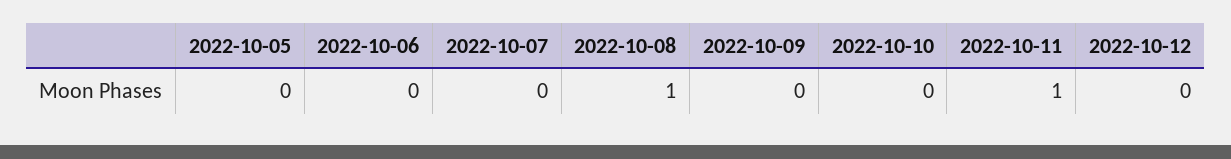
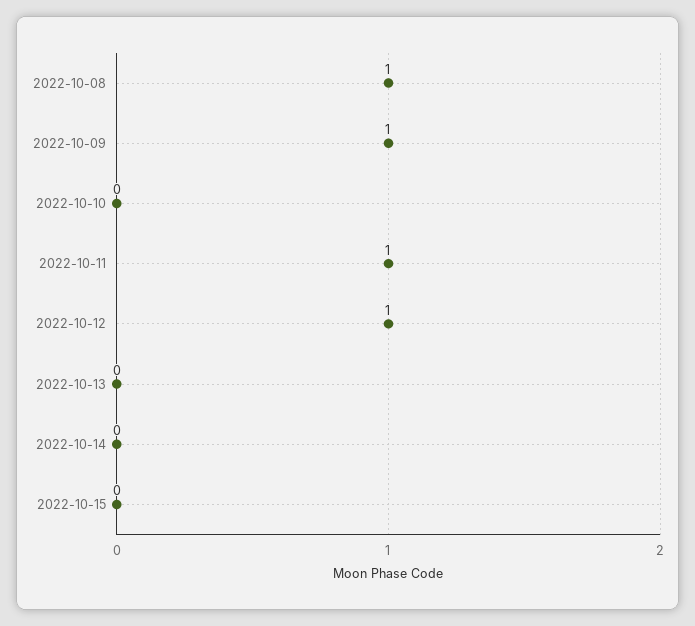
2022-10-05: 0 -> none
2022-10-06: 0 -> none
2022-10-07: 0 -> none
2022-10-09: 0 -> 1
2022-10-12: 0 -> 1
2022-10-13: none -> 0
2022-10-14: none -> 0
2022-10-15: none -> 0

